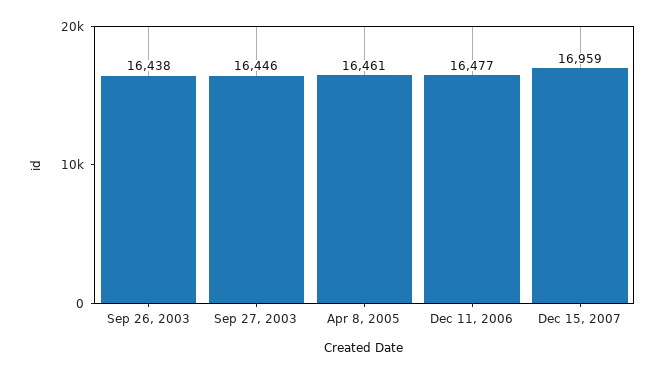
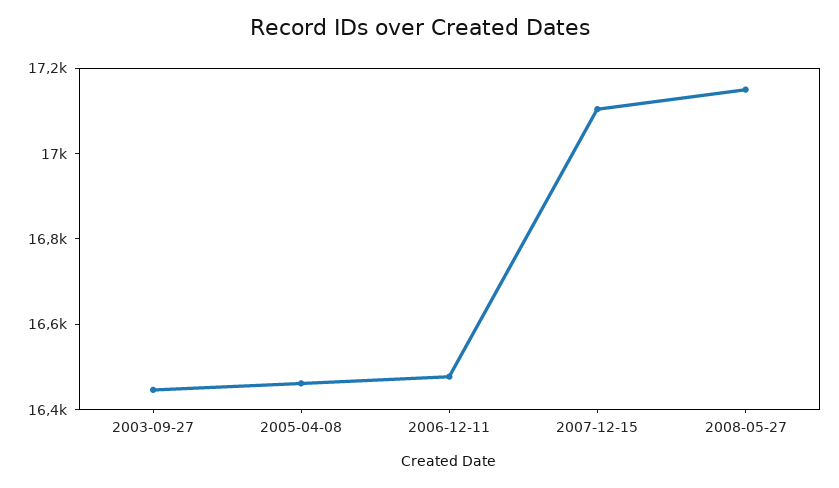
Sep 26, 2003: 16438 -> none
Dec 15, 2007: 16959 -> 17100
2008-05-27: none -> 17150

